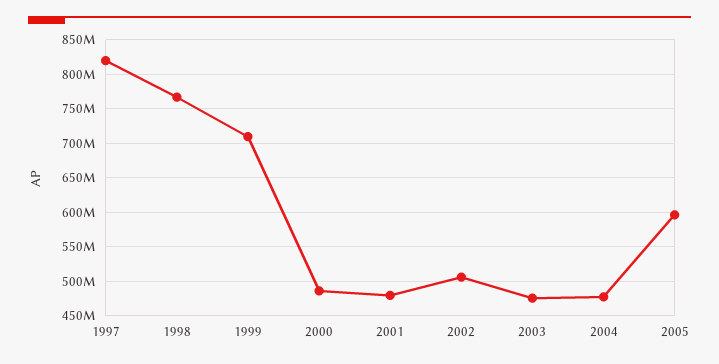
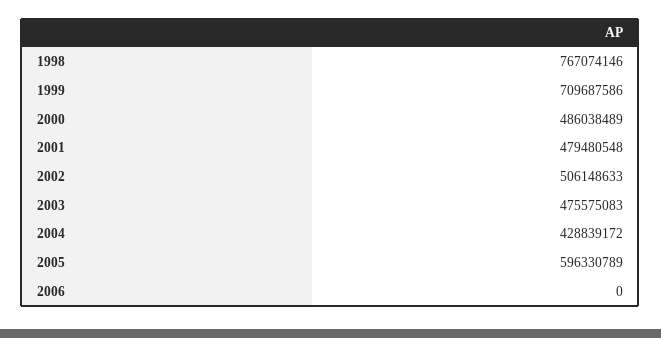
1997: 820000000 -> none
2004: 480000000 -> 428839172
2006: none -> 0

